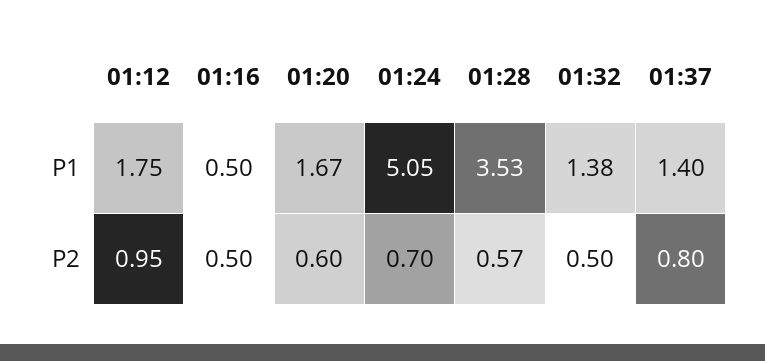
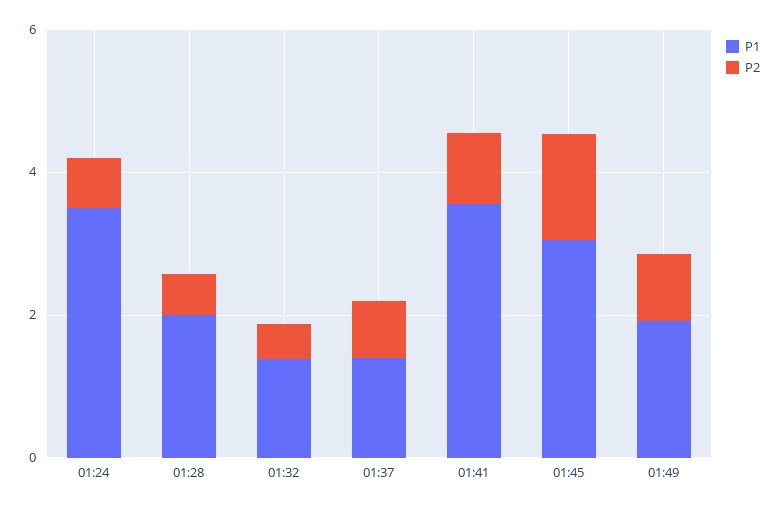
P1, 01:12: 1.75 -> none
P1, 01:16: 0.5 -> none
P1, 01:20: 1.67 -> none
P1, 01:24: 5.05 -> 3.5
P1, 01:28: 3.53 -> 2
P2, 01:12: 0.95 -> none
P2, 01:16: 0.5 -> none
P2, 01:20: 0.6 -> none
P1, 01:41: none -> 3.5
P2, 01:41: none -> 1
P1, 01:45: none -> 3
P2, 01:45: none -> 1.5
P1, 01:49: none -> 2
P2, 01:49: none -> 1

